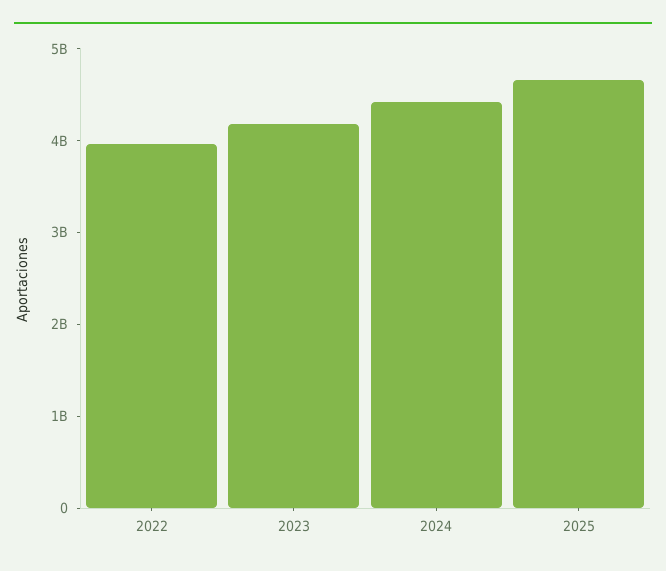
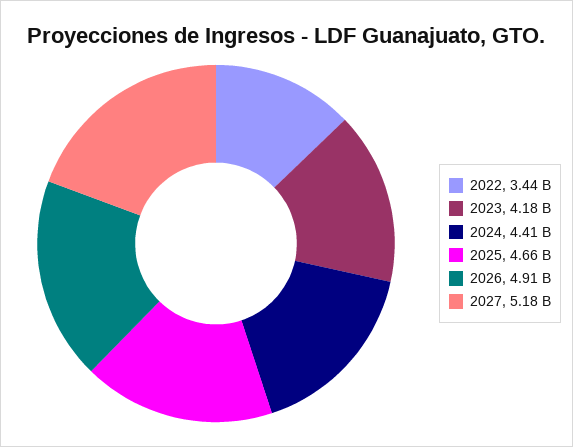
2022: 4000000000 -> 3440000000
2026: none -> 4910000000
2027: none -> 5180000000

